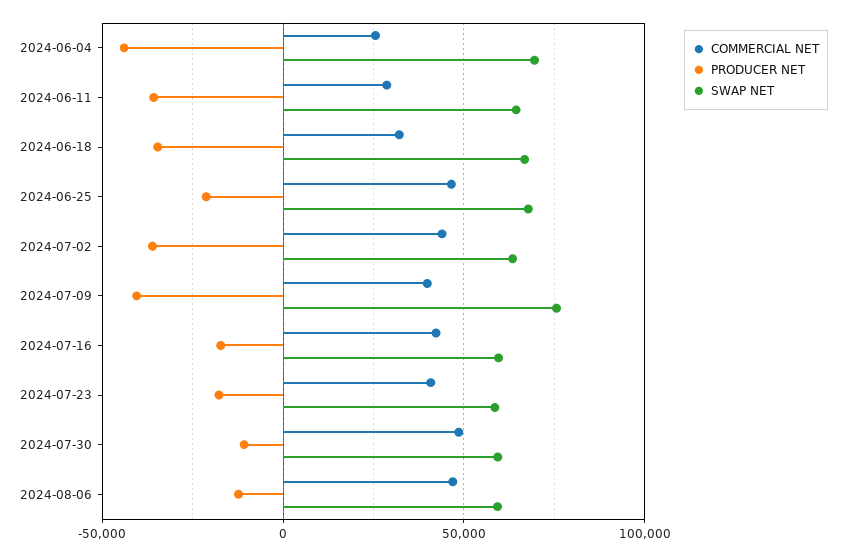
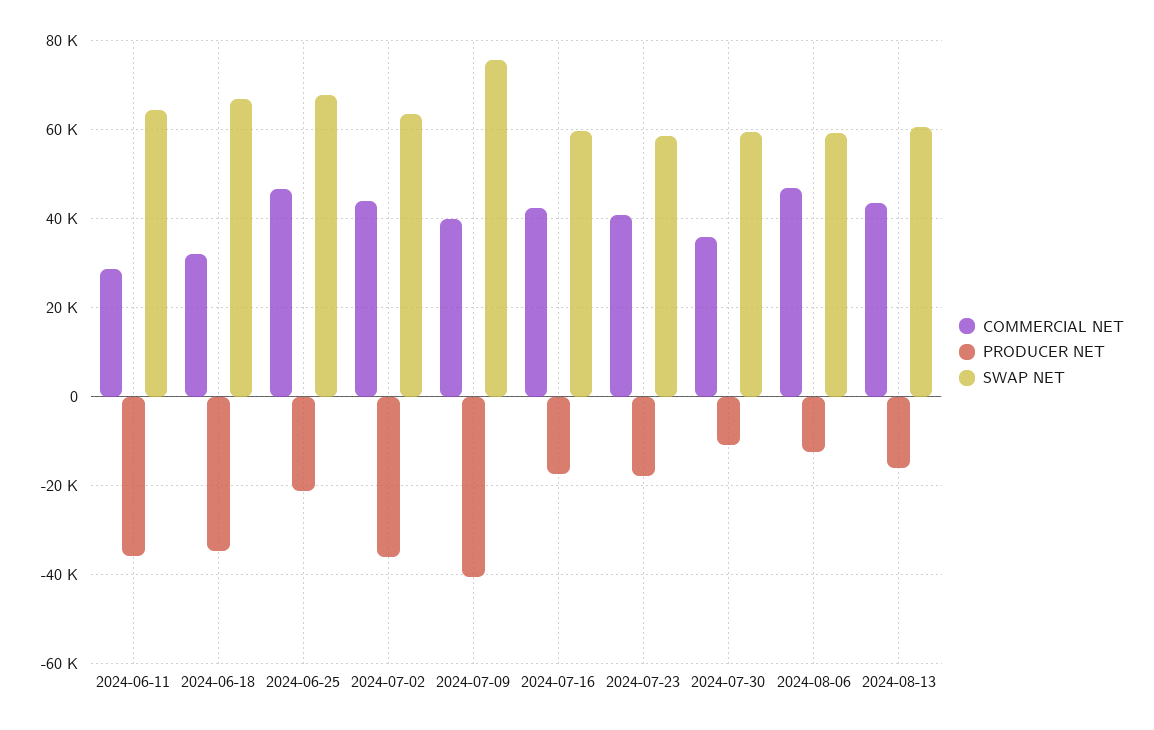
COMMERCIAL NET, 2024-06-04: 25000 -> none
PRODUCER NET, 2024-06-04: -45000 -> none
SWAP NET, 2024-06-04: 70000 -> none
COMMERCIAL NET, 2024-07-30: 50000 -> 36000
COMMERCIAL NET, 2024-08-13: none -> 44000
PRODUCER NET, 2024-08-13: none -> -16000
SWAP NET, 2024-08-13: none -> 60000

